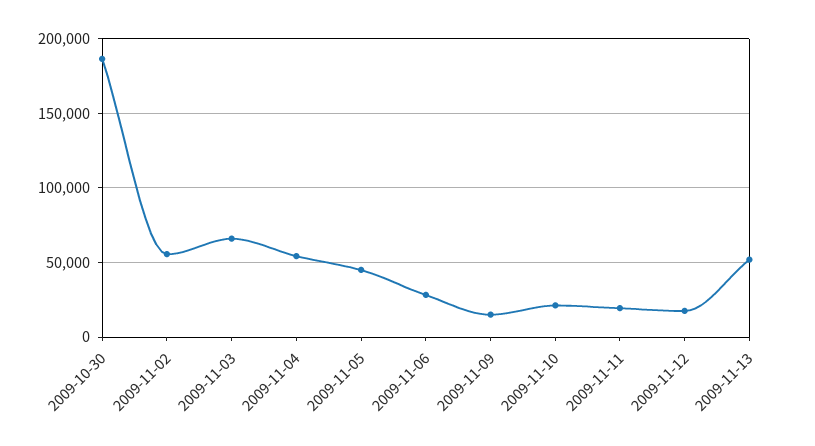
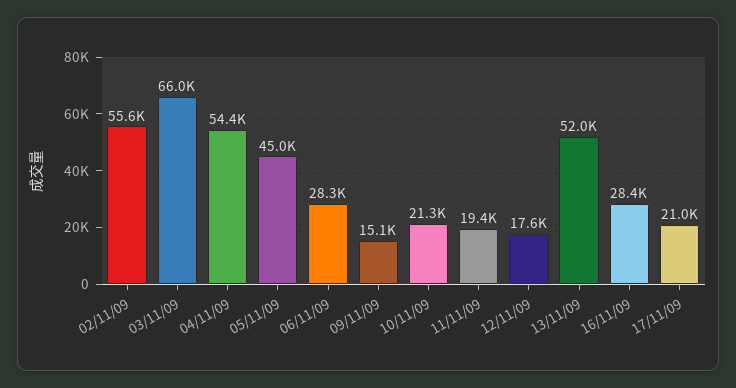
2009-10-30: 185000 -> none
16/11/09: none -> 28400
17/11/09: none -> 21000

